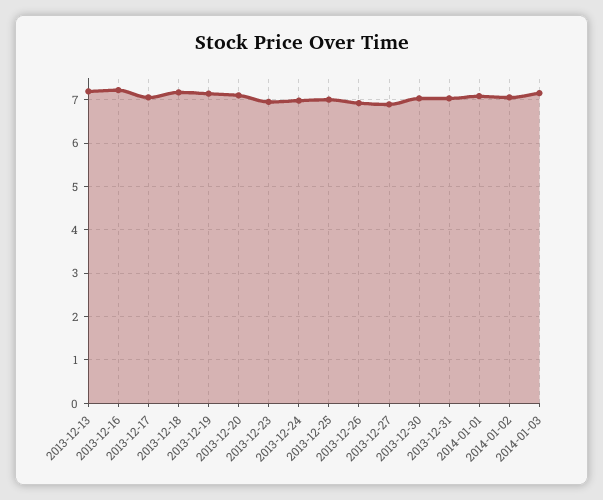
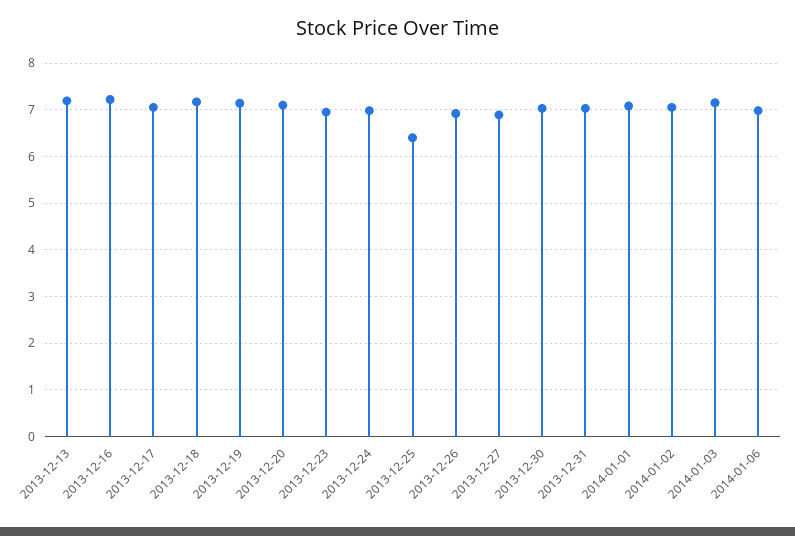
2013-12-25: 7 -> 6.4
2014-01-06: none -> 7

